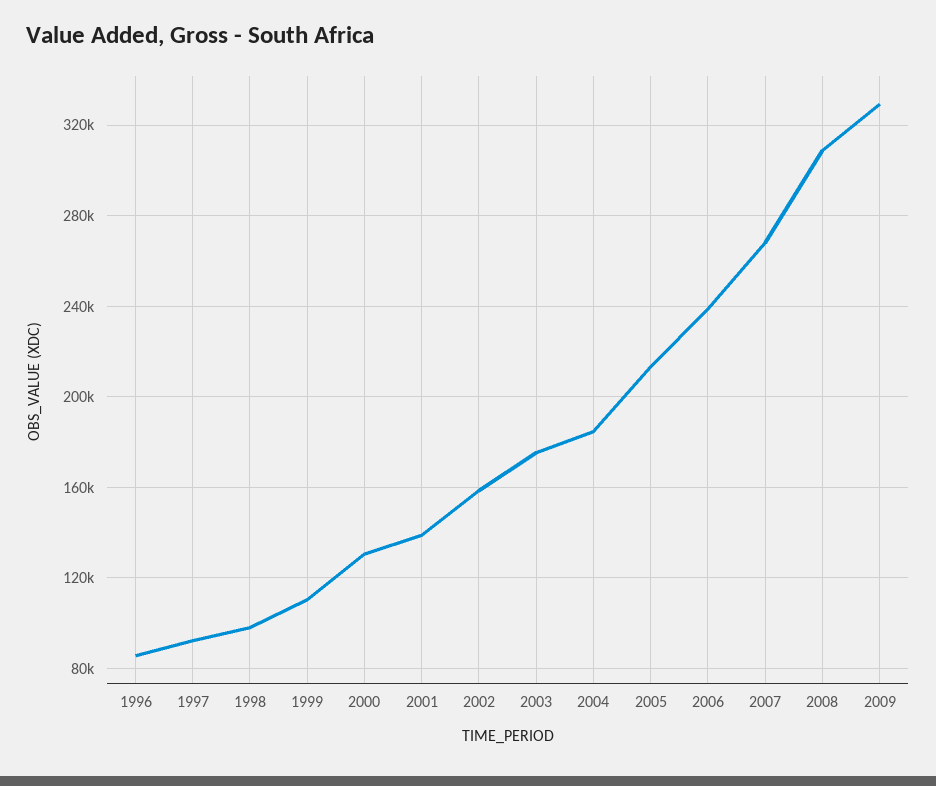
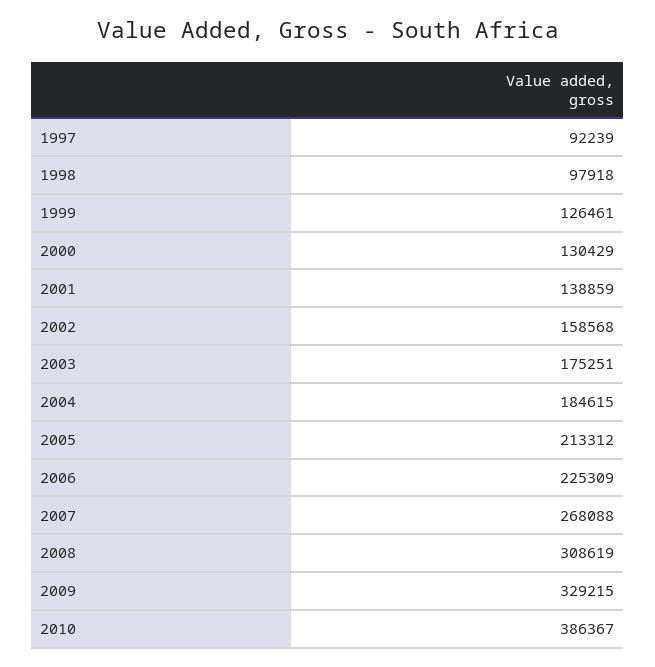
1996: 85000 -> none
1999: 110000 -> 126461
2006: 240000 -> 225309
2010: none -> 386367

